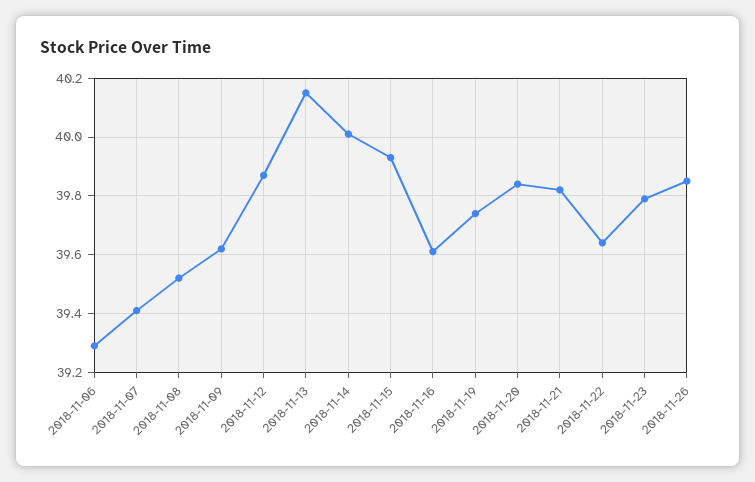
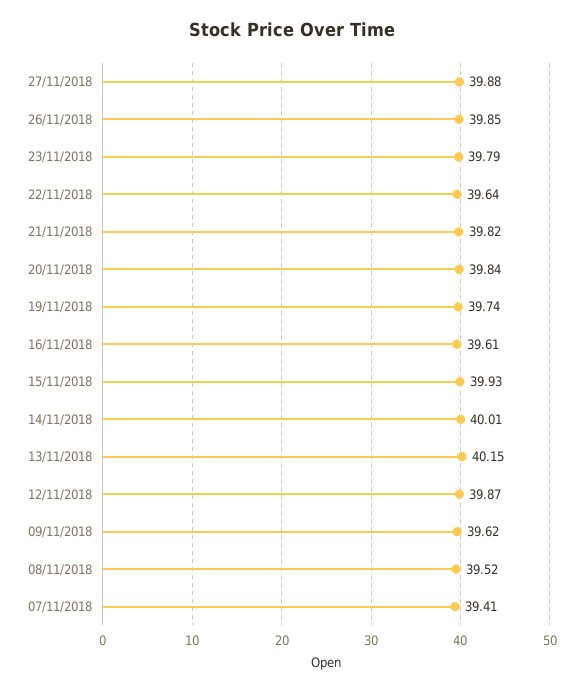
2018-11-06: 39.3 -> none
27/11/2018: none -> 39.88

